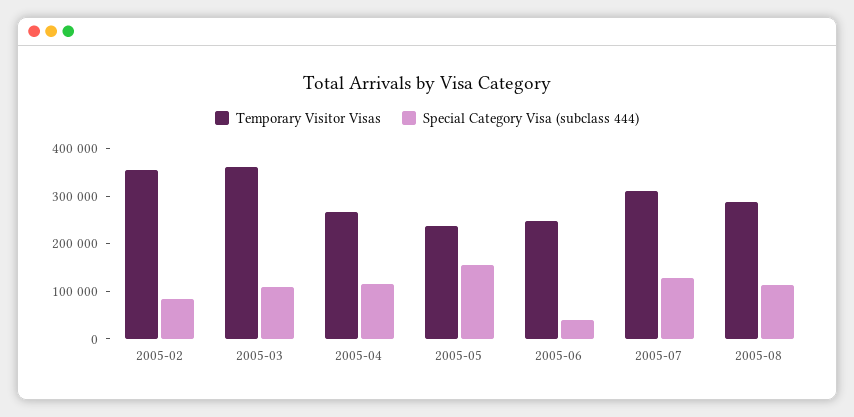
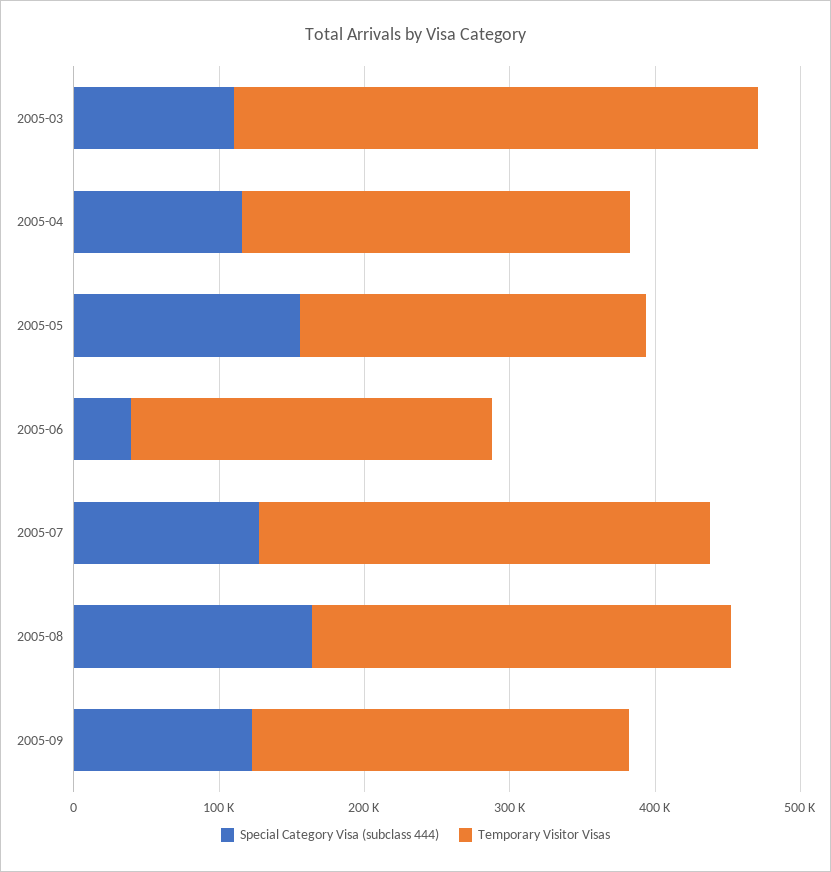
Temporary Visitor Visas, 2005-02: 360000 -> none
Special Category Visa (subclass 444), 2005-02: 80000 -> none
Special Category Visa (subclass 444), 2005-08: 120000 -> 160000
Special Category Visa (subclass 444), 2005-09: none -> 120000
Temporary Visitor Visas, 2005-09: none -> 260000

